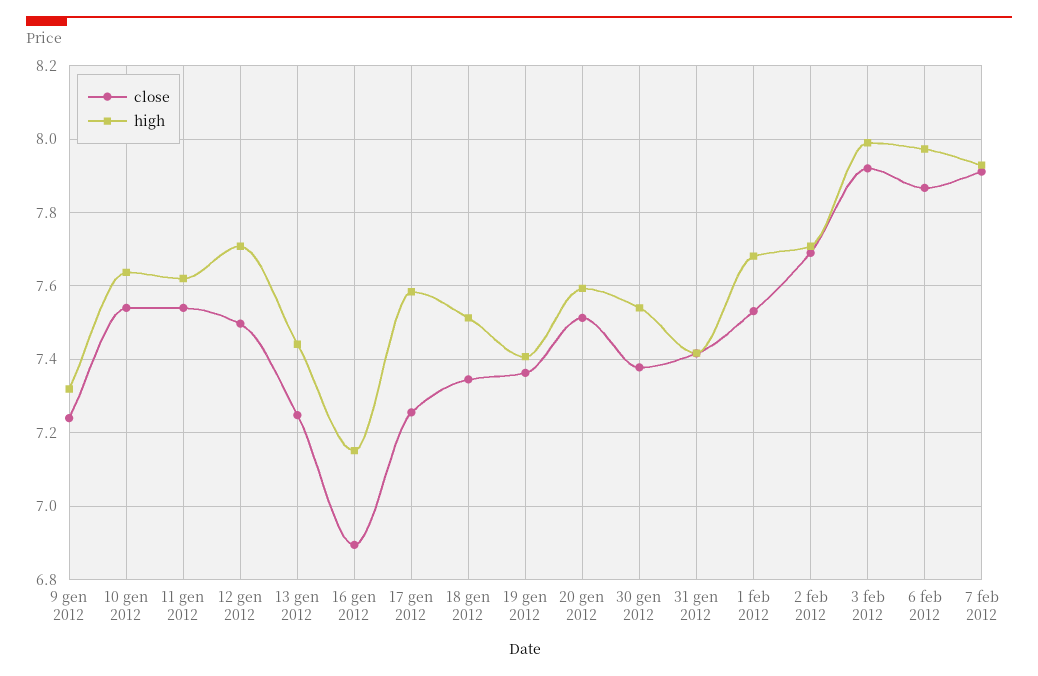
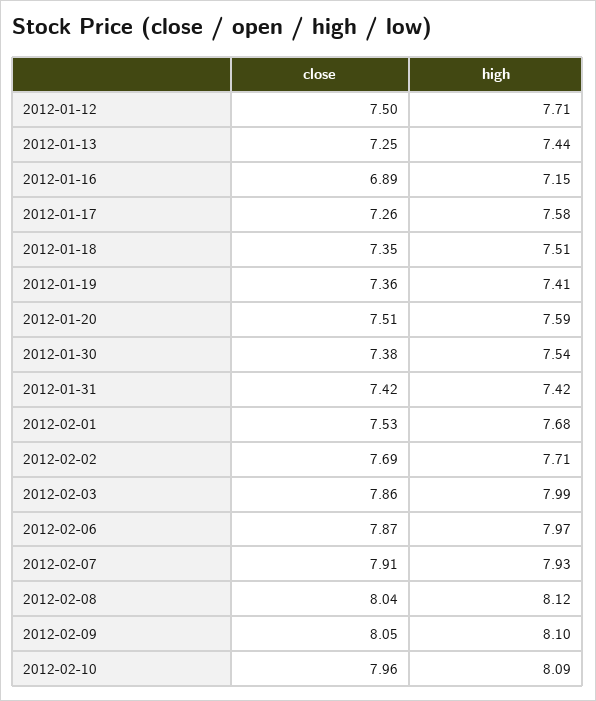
close, 9 gen 2012: 7.24 -> none
high, 9 gen 2012: 7.32 -> none
close, 10 gen 2012: 7.54 -> none
high, 10 gen 2012: 7.64 -> none
close, 11 gen 2012: 7.54 -> none
high, 11 gen 2012: 7.62 -> none
close, 3 feb 2012: 7.92 -> 7.86
close, 2012-02-08: none -> 8.04
high, 2012-02-08: none -> 8.12
close, 2012-02-09: none -> 8.05
high, 2012-02-09: none -> 8.1
close, 2012-02-10: none -> 7.96
high, 2012-02-10: none -> 8.09

